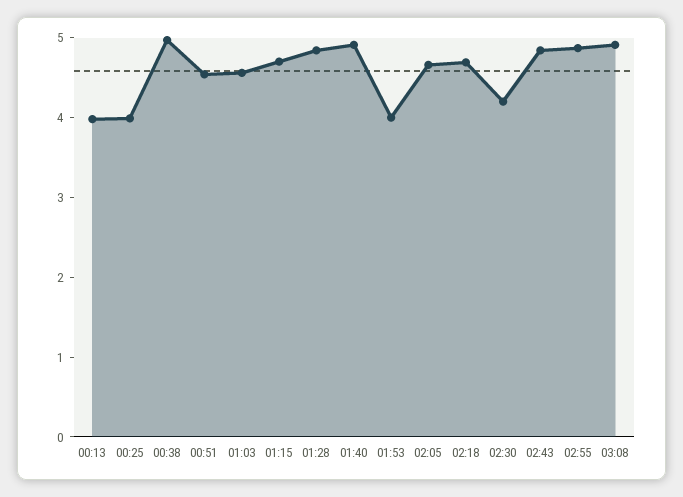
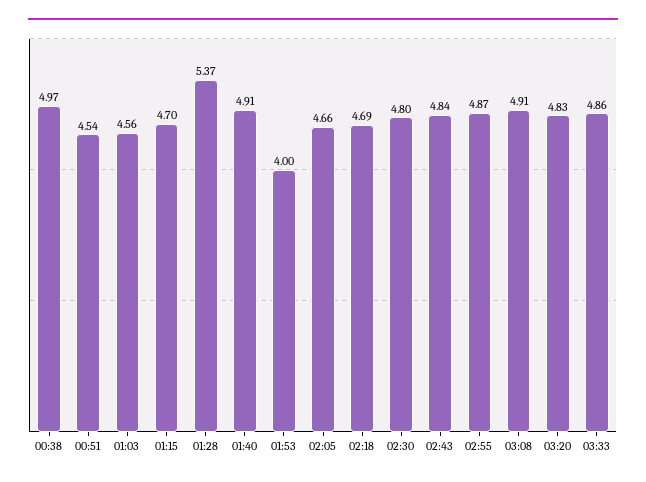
00:13: 4 -> none
00:25: 4 -> none
01:28: 4.8 -> 5.37
02:30: 4.2 -> 4.8
03:20: none -> 4.83
03:33: none -> 4.86

